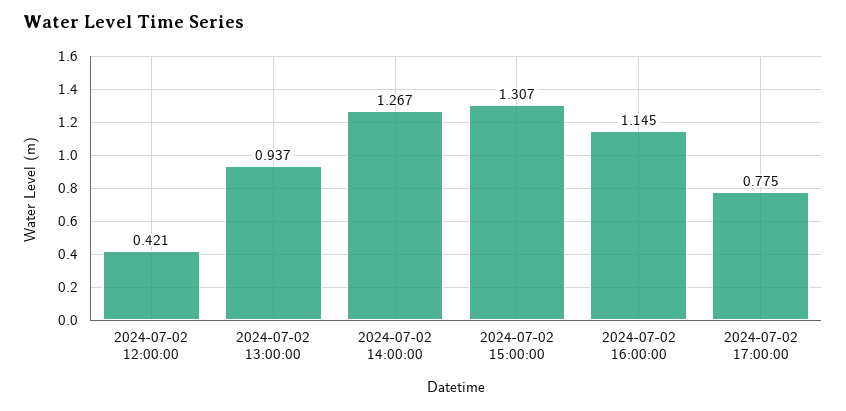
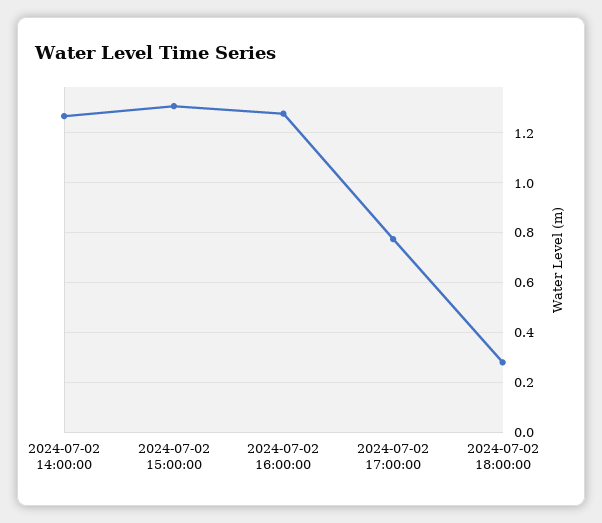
2024-07-02 12:00:00: 0.421 -> none
2024-07-02 13:00:00: 0.937 -> none
2024-07-02 16:00:00: 1.145 -> 1.275
2024-07-02 18:00:00: none -> 0.275

